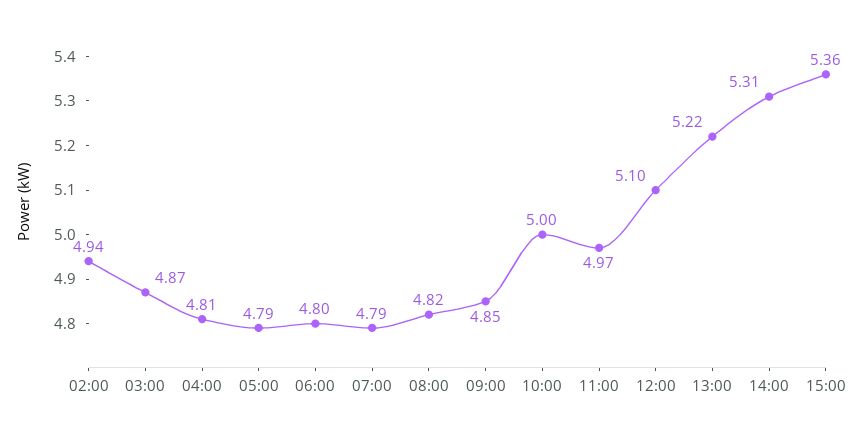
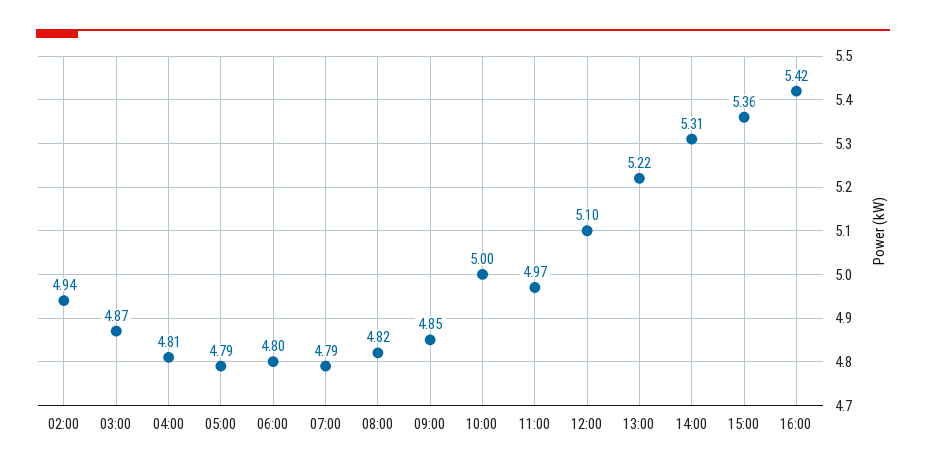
16:00: none -> 5.42

